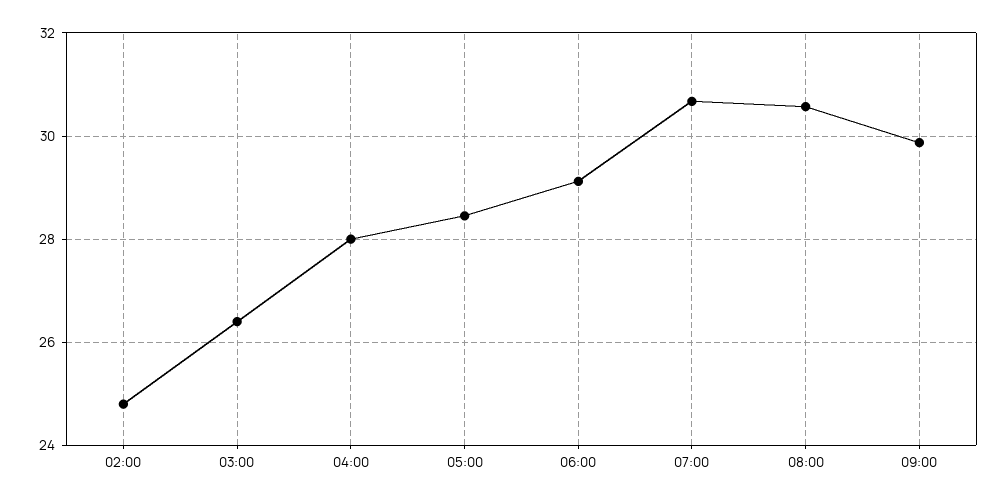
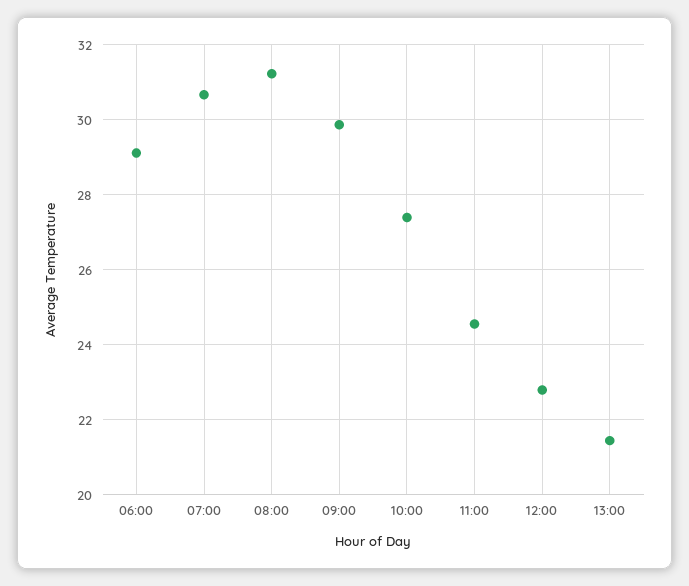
02:00: 24.8 -> none
03:00: 26.4 -> none
04:00: 28 -> none
05:00: 28.4 -> none
08:00: 30.6 -> 31.2
10:00: none -> 27.4
11:00: none -> 24.6
12:00: none -> 22.8
13:00: none -> 21.4

